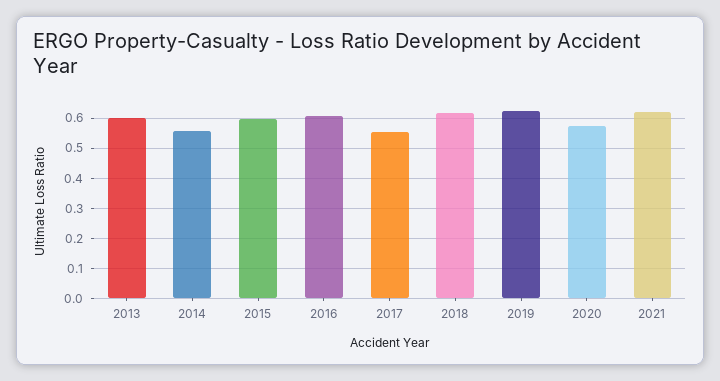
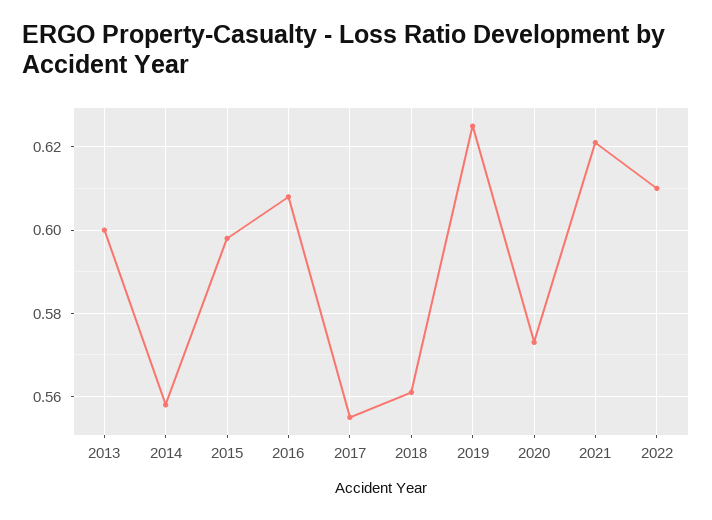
2018: 0.62 -> 0.56
2022: none -> 0.61

